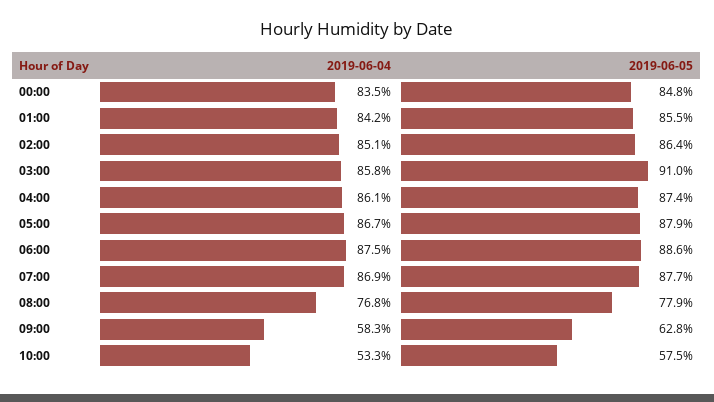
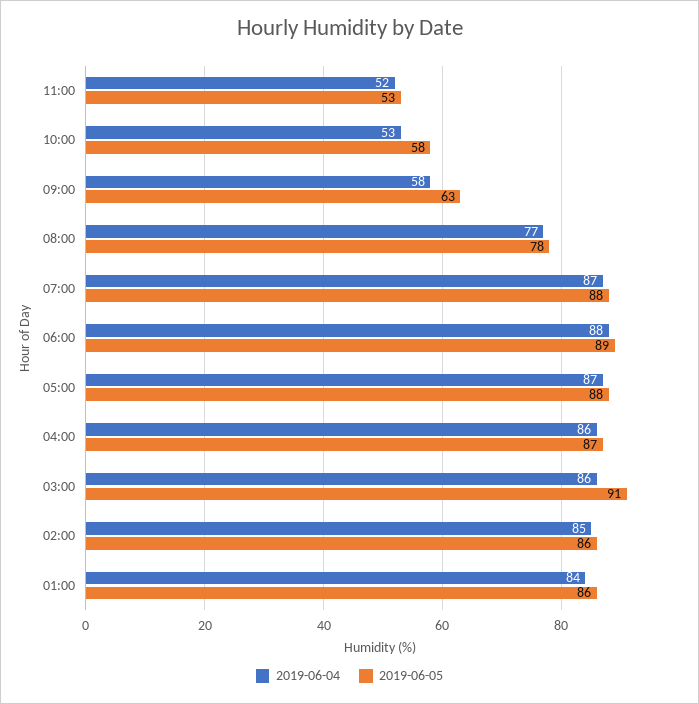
2019-06-04, 00:00: 83.5 -> none
2019-06-05, 00:00: 84.8 -> none
2019-06-04, 11:00: none -> 52
2019-06-05, 11:00: none -> 53

